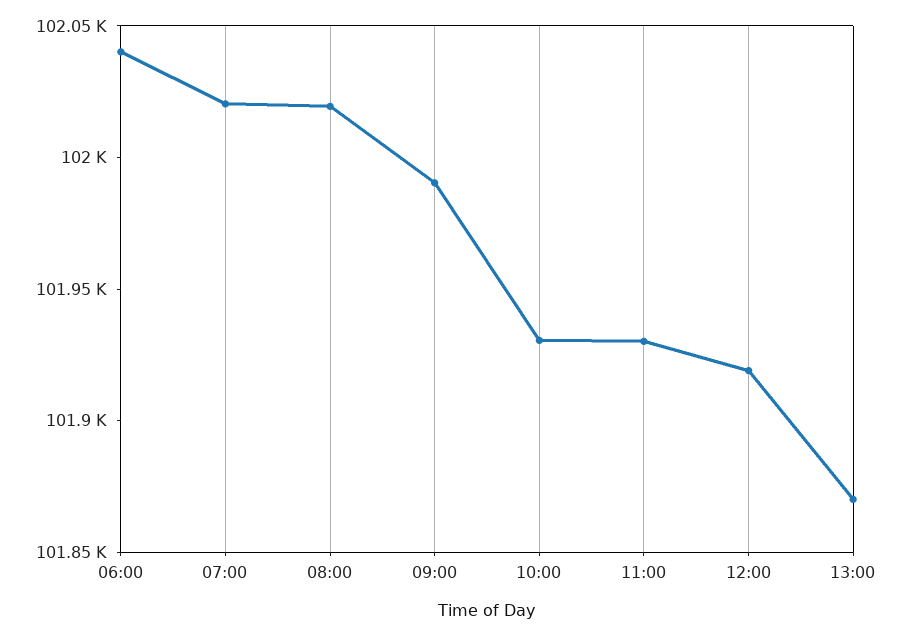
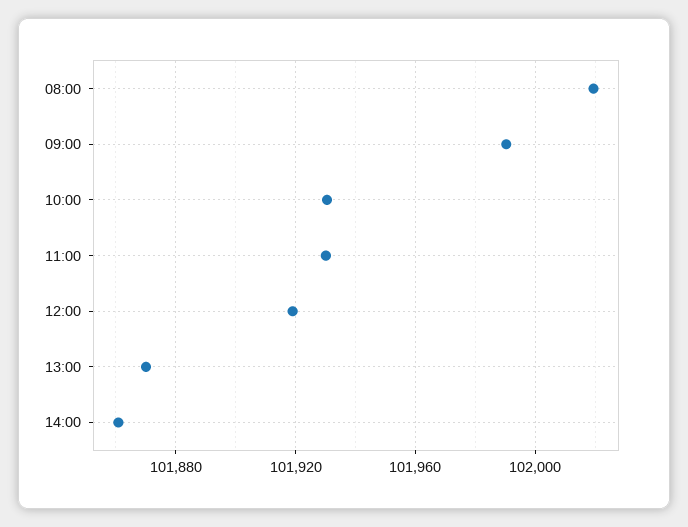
06:00: 102040 -> none
07:00: 102020 -> none
14:00: none -> 101860

